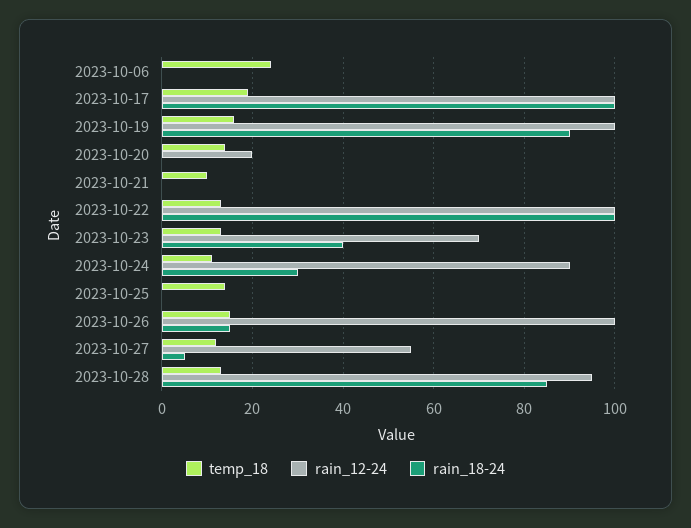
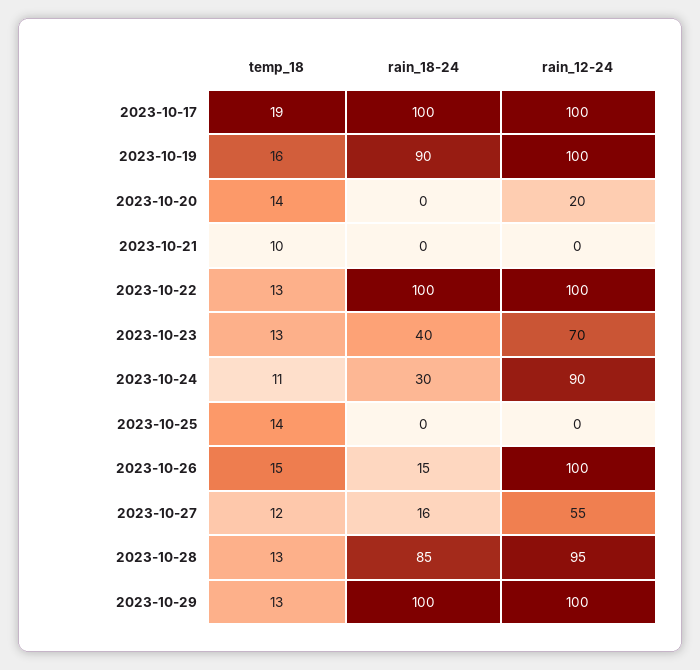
temp_18, 2023-10-06: 25 -> none
rain_12-24, 2023-10-06: 0 -> none
rain_18-24, 2023-10-06: 0 -> none
rain_18-24, 2023-10-27: 5 -> 16
temp_18, 2023-10-29: none -> 13
rain_18-24, 2023-10-29: none -> 100
rain_12-24, 2023-10-29: none -> 100

